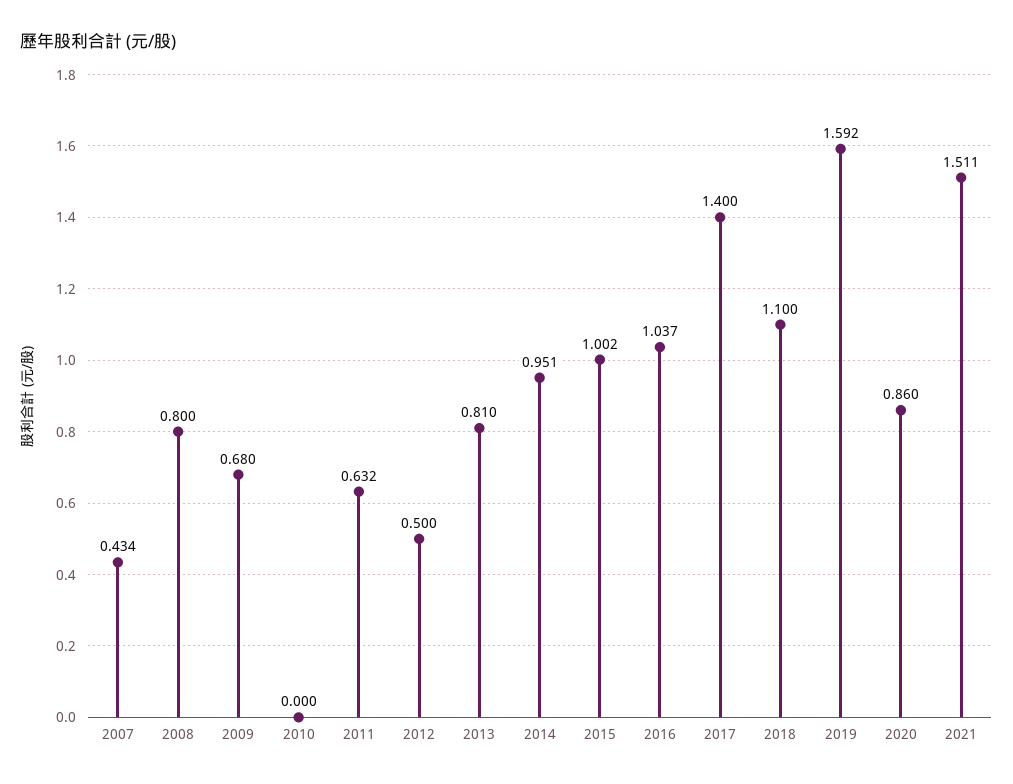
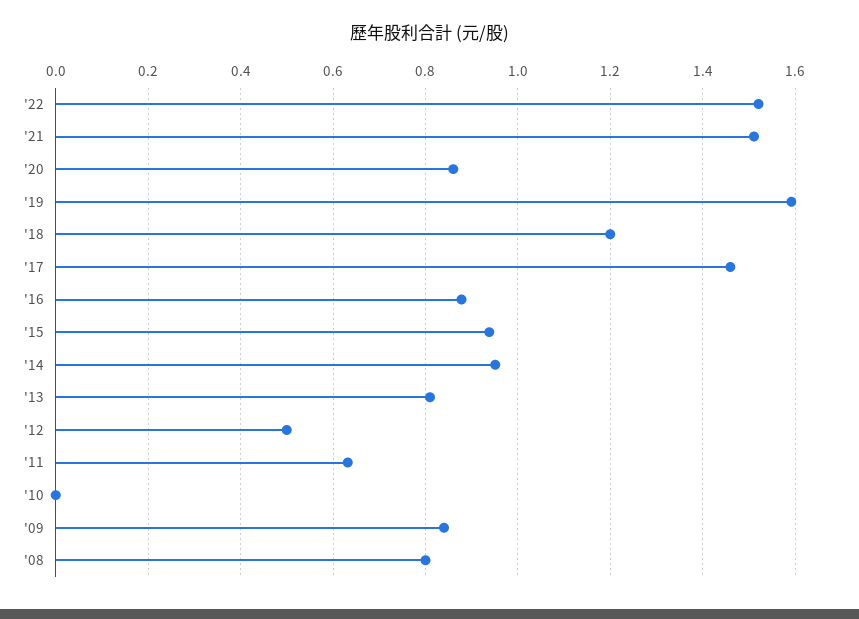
2007: 0.434 -> none
2009: 0.68 -> 0.84
2015: 1.002 -> 0.94
2016: 1.037 -> 0.88
2017: 1.4 -> 1.46
2018: 1.1 -> 1.2
'22: none -> 1.52

